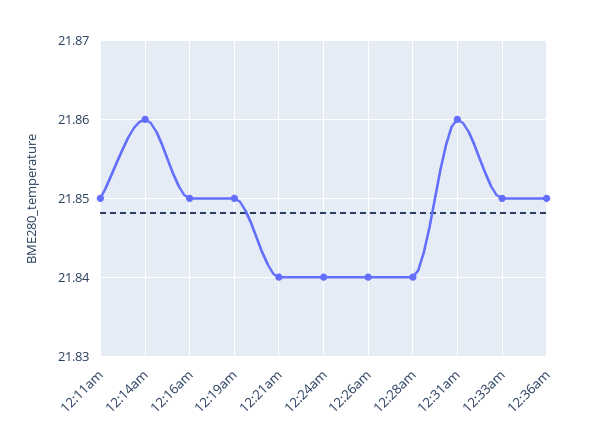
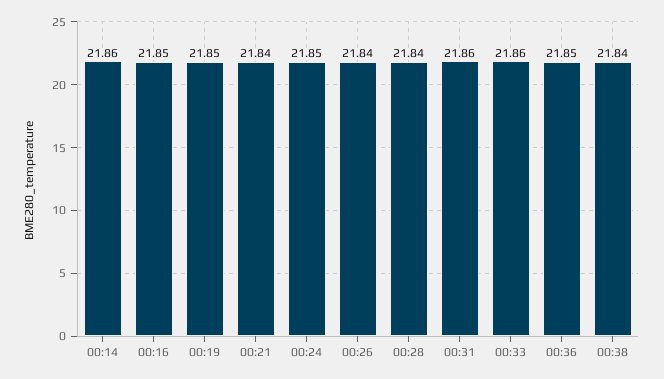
12:11am: 21.85 -> none
12:24am: 21.84 -> 21.85
12:33am: 21.85 -> 21.86
00:38: none -> 21.84

